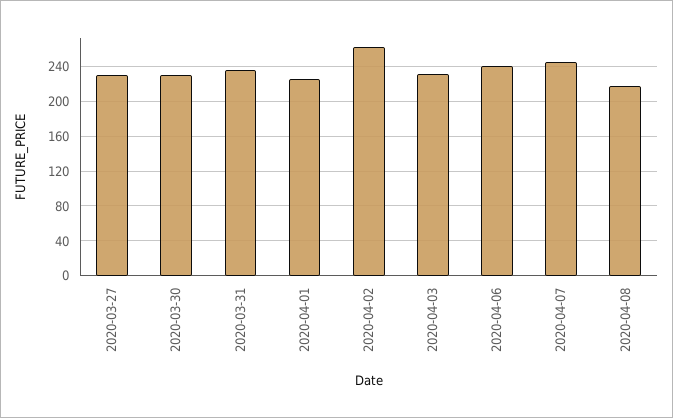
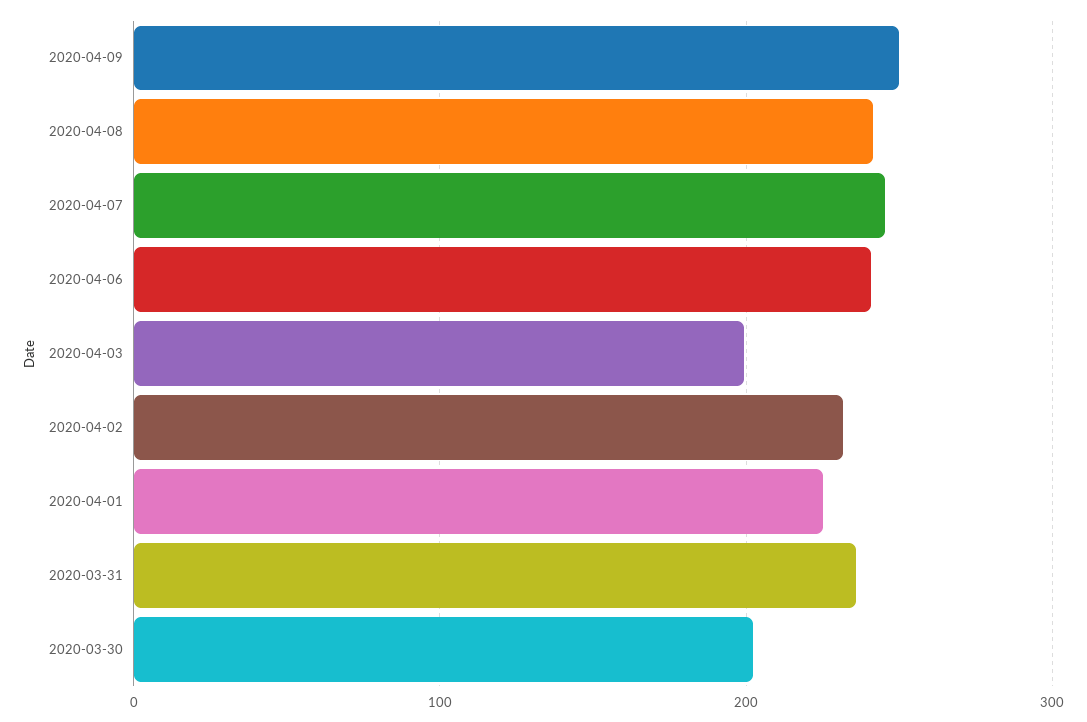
2020-03-27: 230 -> none
2020-03-30: 230 -> 200
2020-04-02: 260 -> 230
2020-04-03: 230 -> 200
2020-04-08: 220 -> 240
2020-04-09: none -> 250

